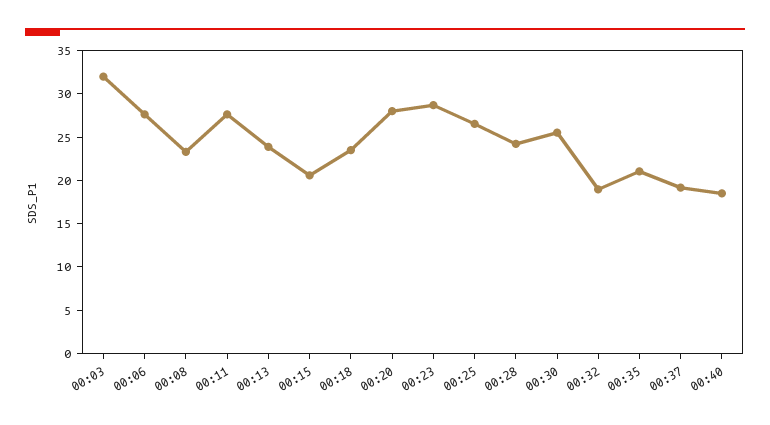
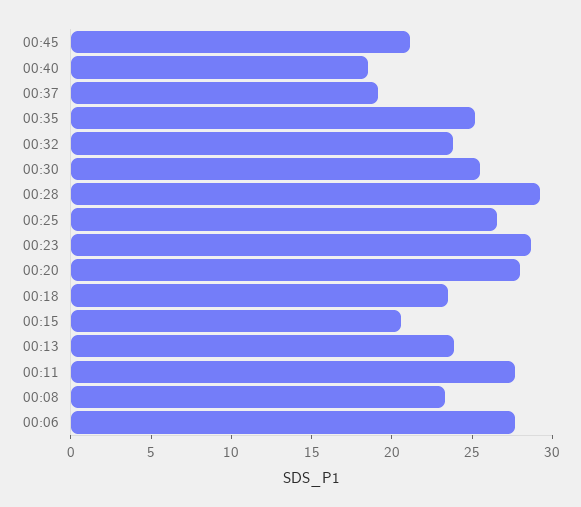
00:03: 32 -> none
00:28: 24 -> 29
00:32: 19 -> 24
00:35: 21 -> 25
00:45: none -> 21

